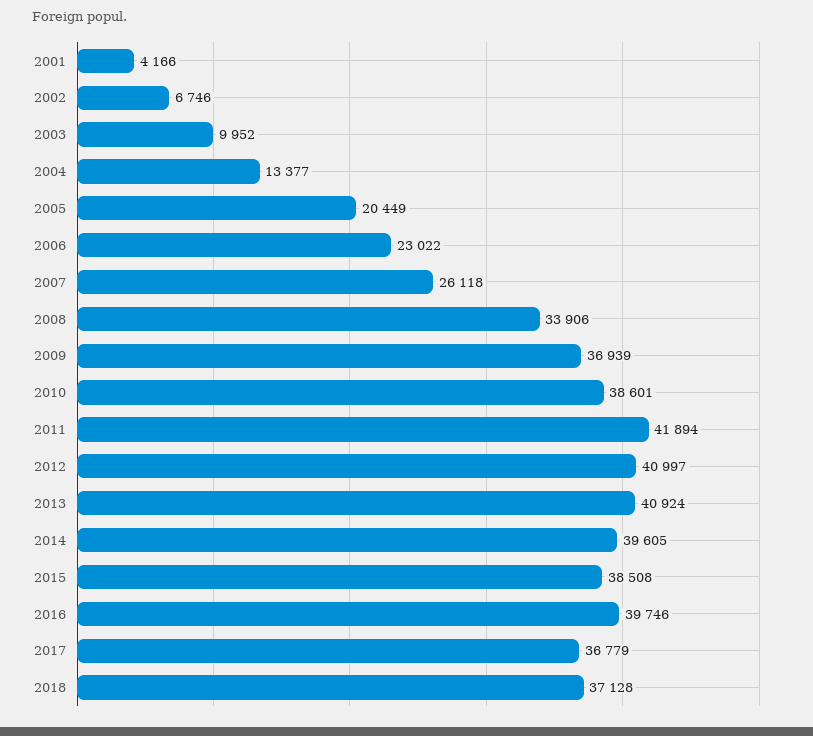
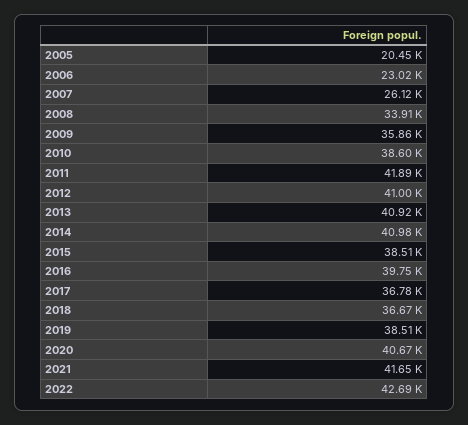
2001: 4166 -> none
2002: 6746 -> none
2003: 9952 -> none
2004: 13377 -> none
2009: 36939 -> 35860
2014: 39605 -> 40980
2018: 37128 -> 36670
2019: none -> 38510
2020: none -> 40670
2021: none -> 41650
2022: none -> 42690

